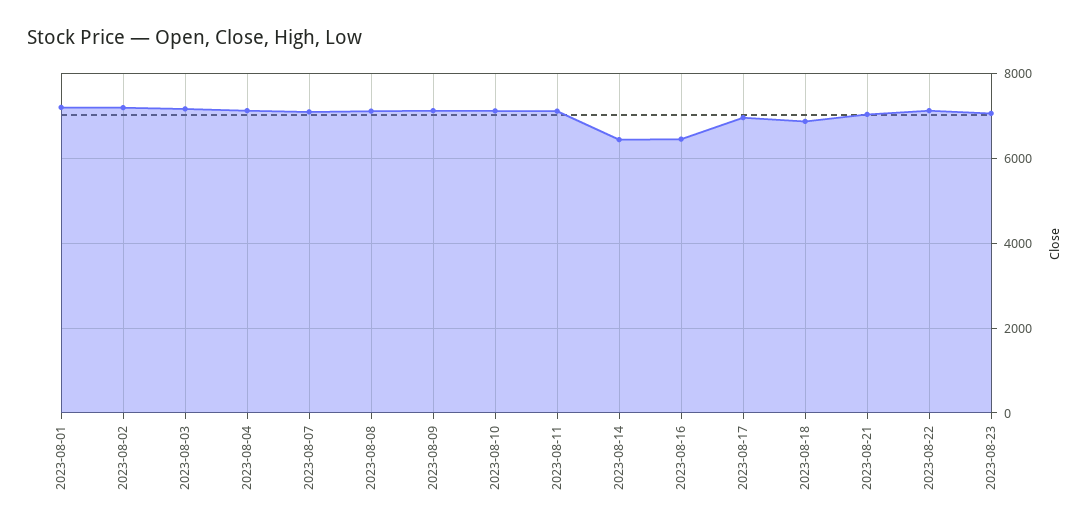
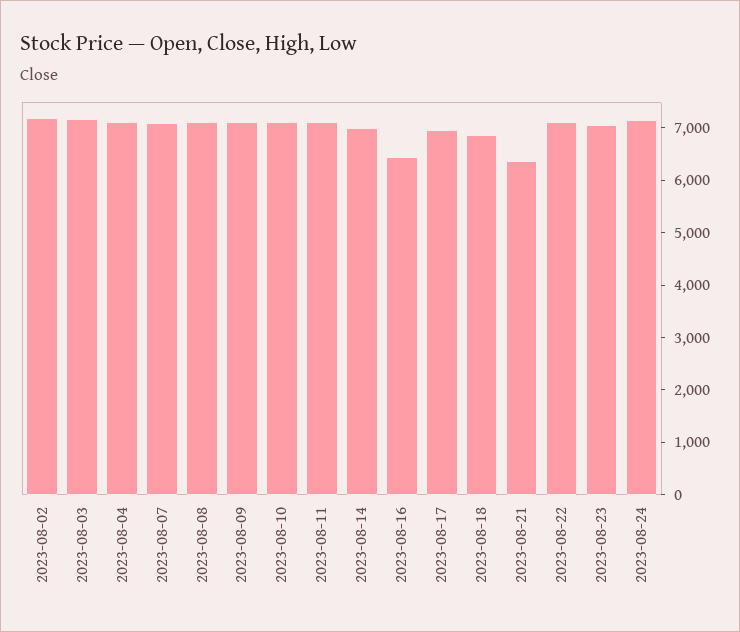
2023-08-01: 7200 -> none
2023-08-14: 6400 -> 7000
2023-08-21: 7000 -> 6400
2023-08-24: none -> 7200

